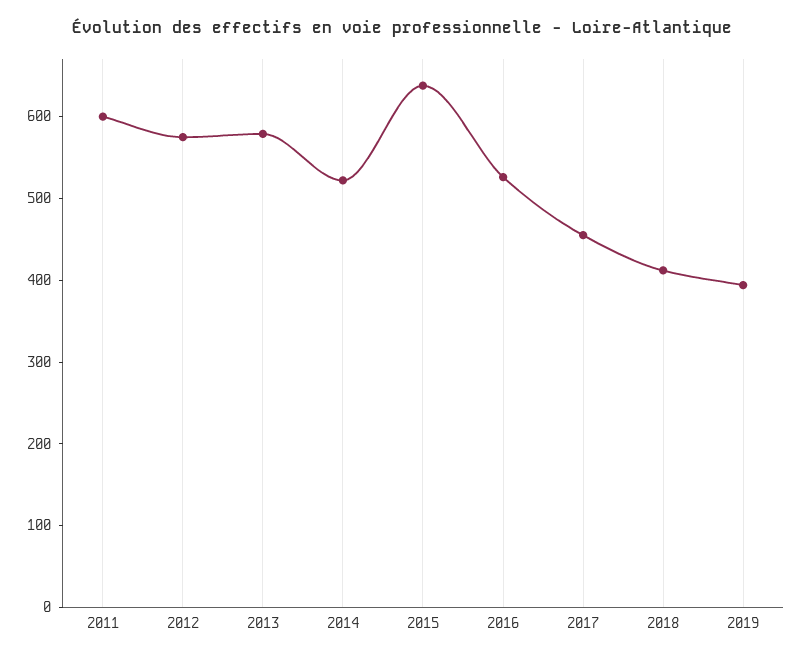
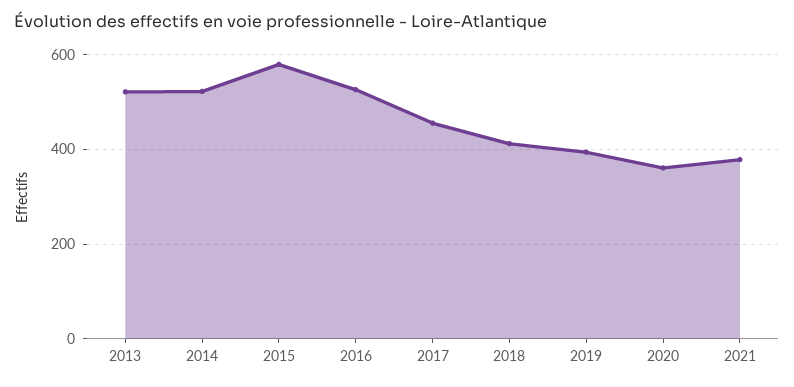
2011: 600 -> none
2012: 580 -> none
2013: 580 -> 520
2015: 640 -> 580
2020: none -> 360
2021: none -> 380

